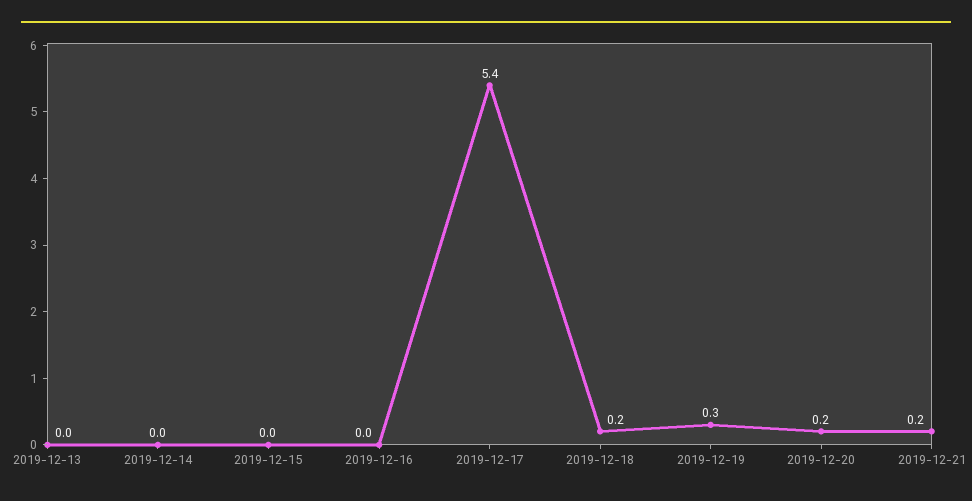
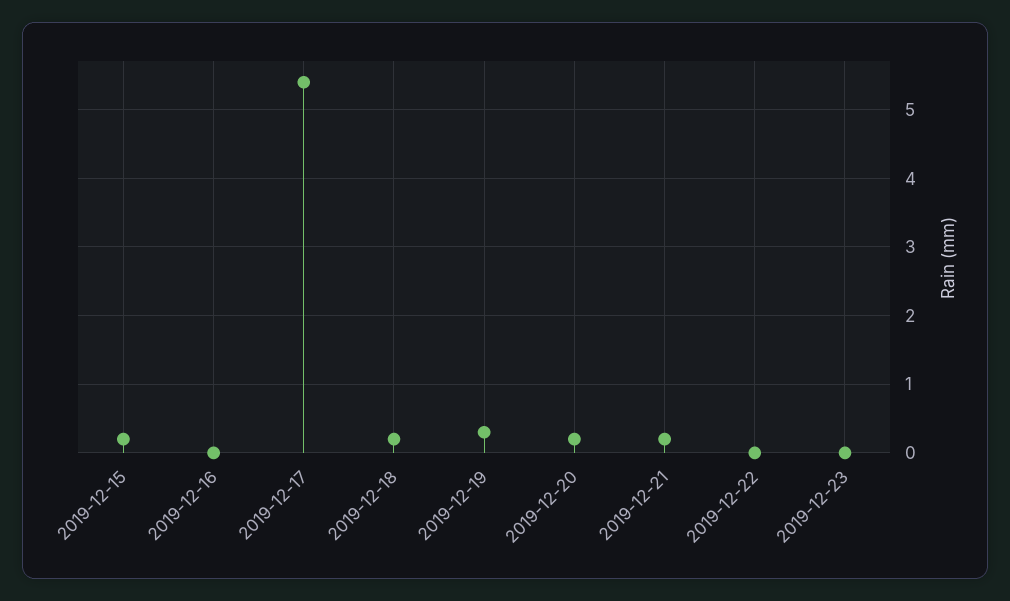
2019-12-13: 0 -> none
2019-12-14: 0 -> none
2019-12-15: 0 -> 0.2
2019-12-22: none -> 0
2019-12-23: none -> 0

